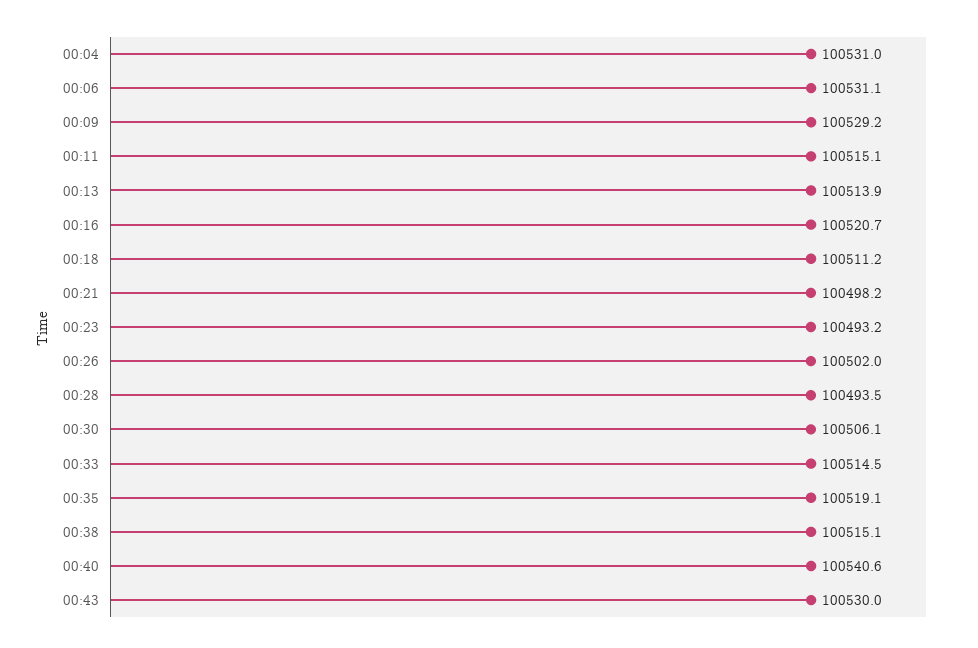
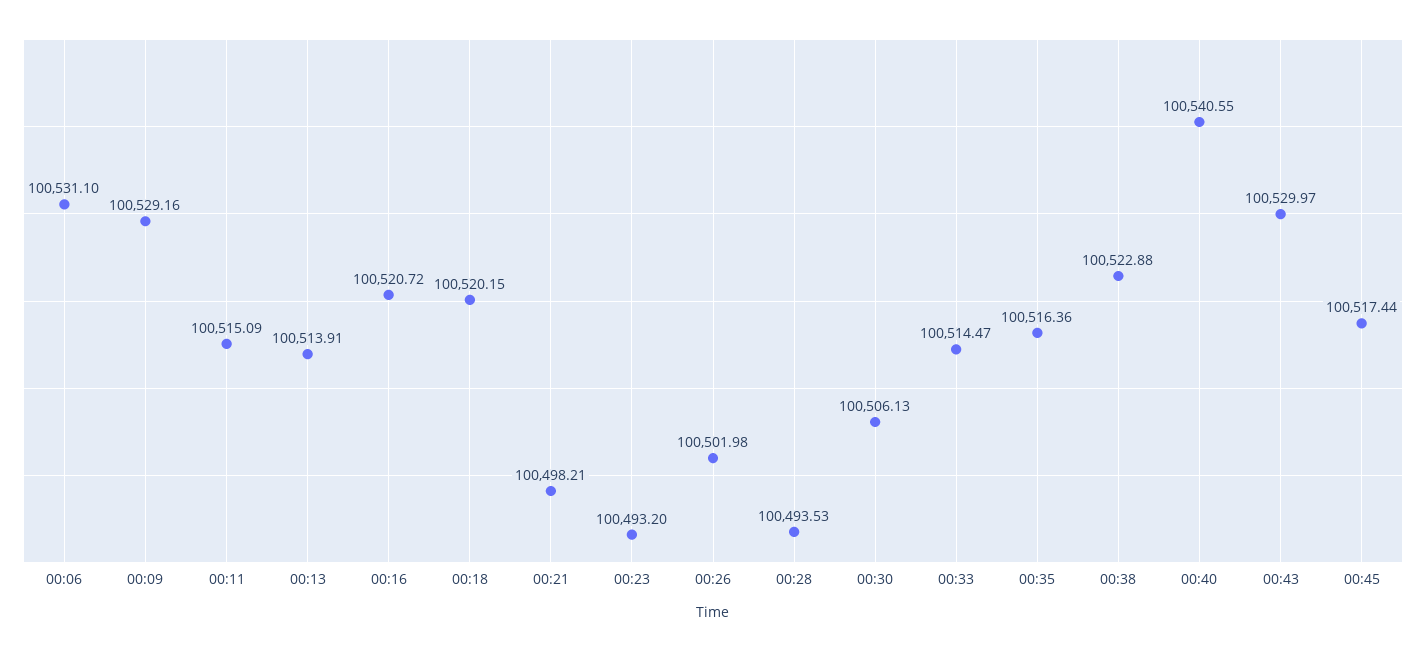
00:04: 100531 -> none
00:18: 100511.2 -> 100520.15
00:35: 100519.1 -> 100516.36
00:38: 100515.1 -> 100522.88
00:45: none -> 100517.44

